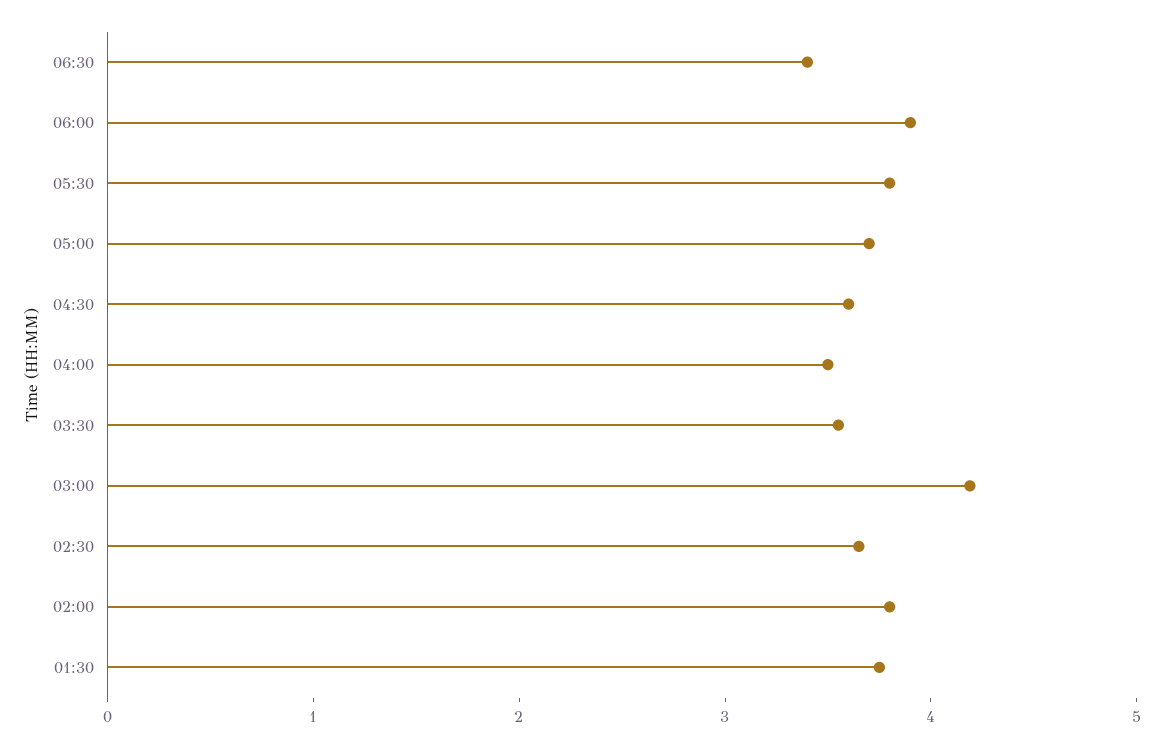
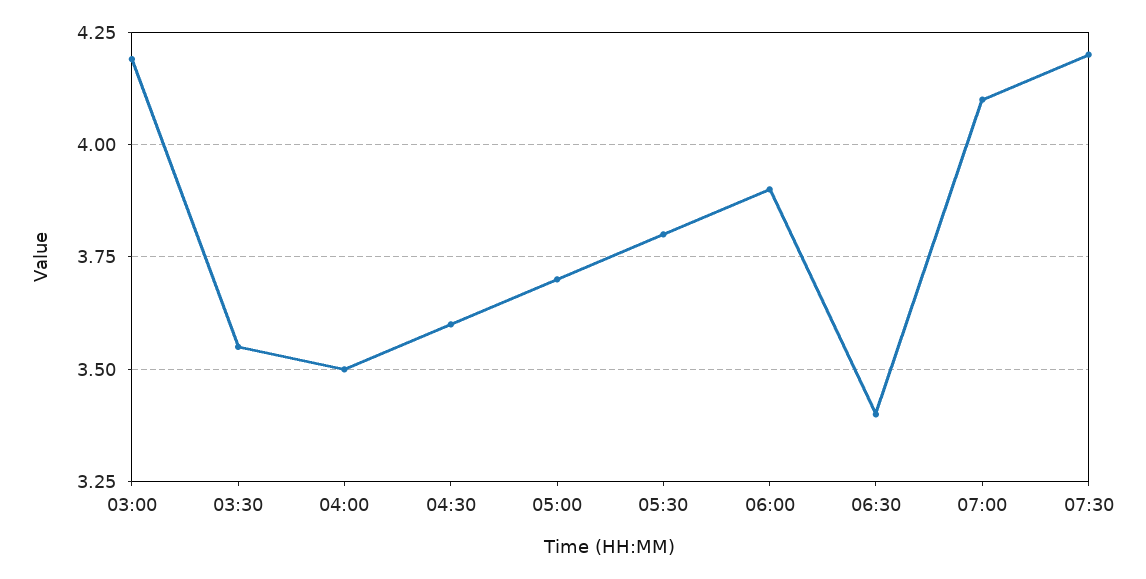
02:30: 3.6 -> none
02:00: 3.8 -> none
01:30: 3.8 -> none
07:00: none -> 4.1
07:30: none -> 4.2

